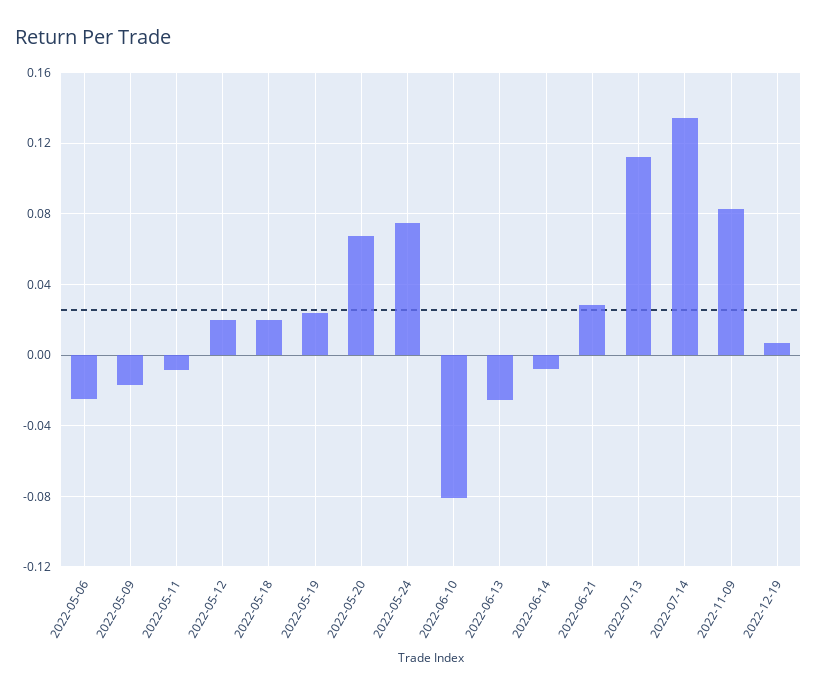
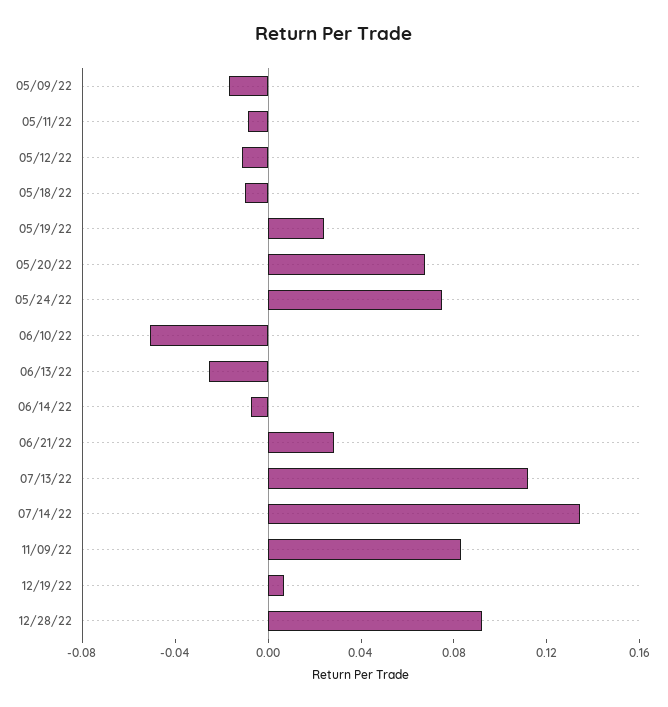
2022-05-06: -0.025 -> none
2022-05-12: 0.02 -> -0.01
2022-05-18: 0.02 -> -0.01
2022-06-10: -0.08 -> -0.05
12/28/22: none -> 0.09

